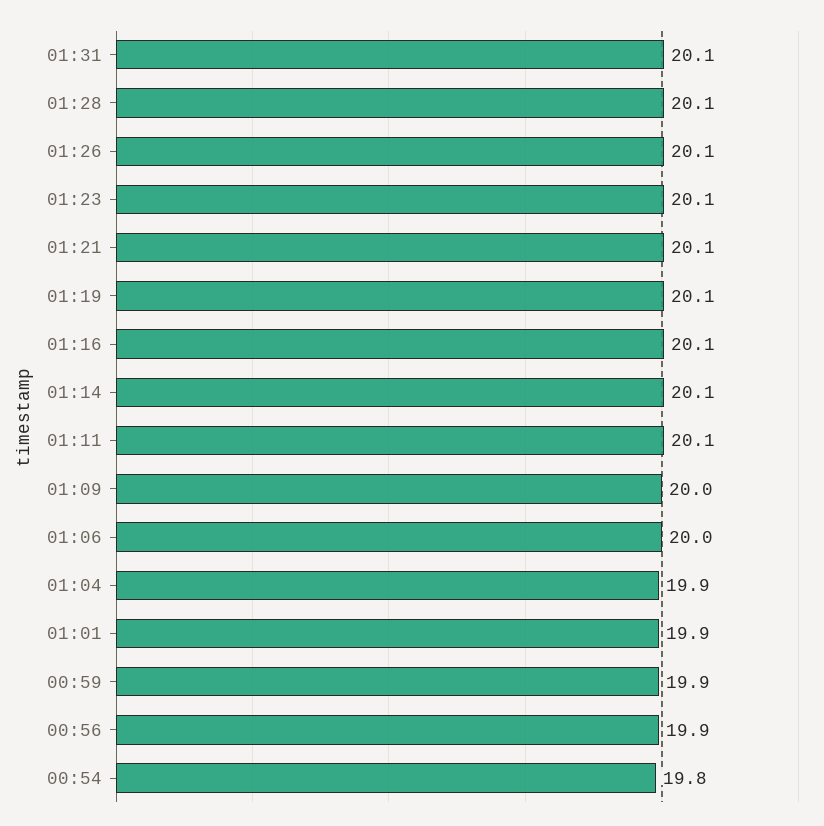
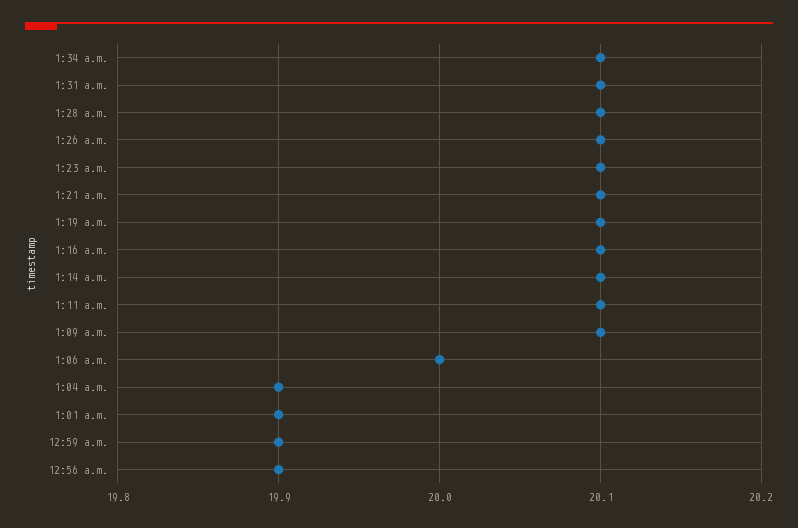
01:09: 20 -> 20.1
00:54: 19.8 -> none
1:34 a.m.: none -> 20.1

